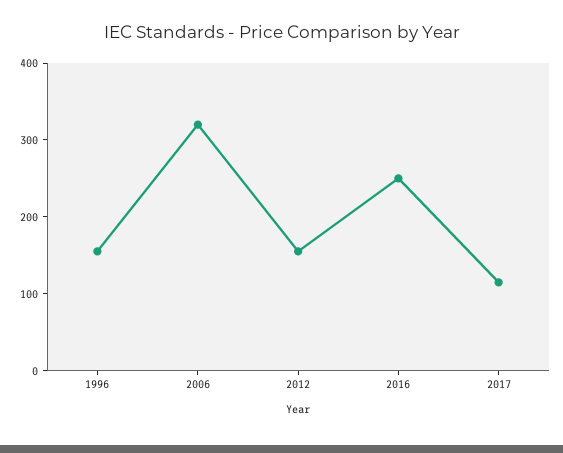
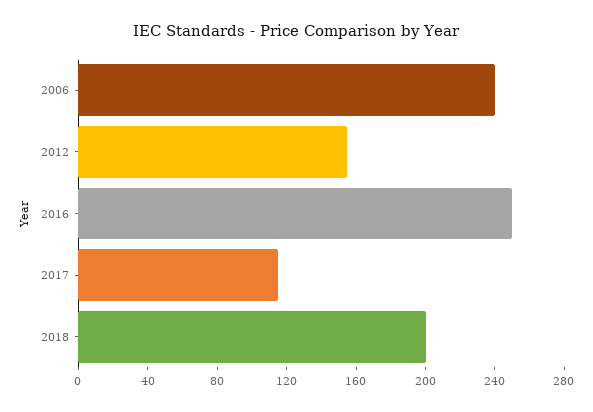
1996: 160 -> none
2006: 320 -> 240
2018: none -> 200

